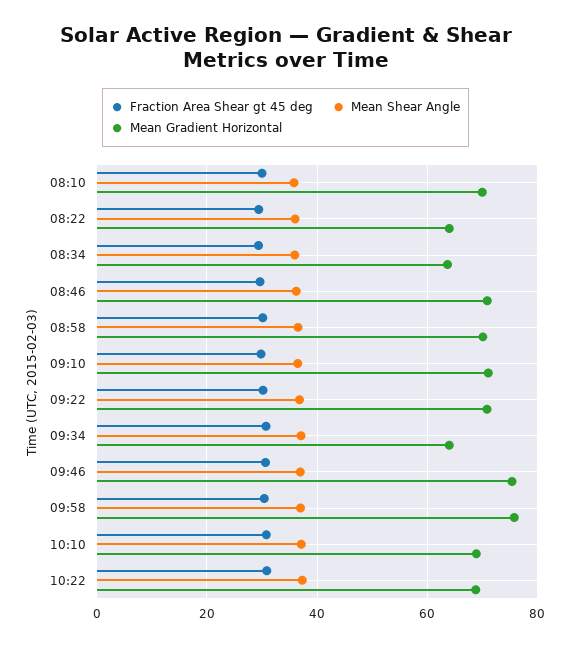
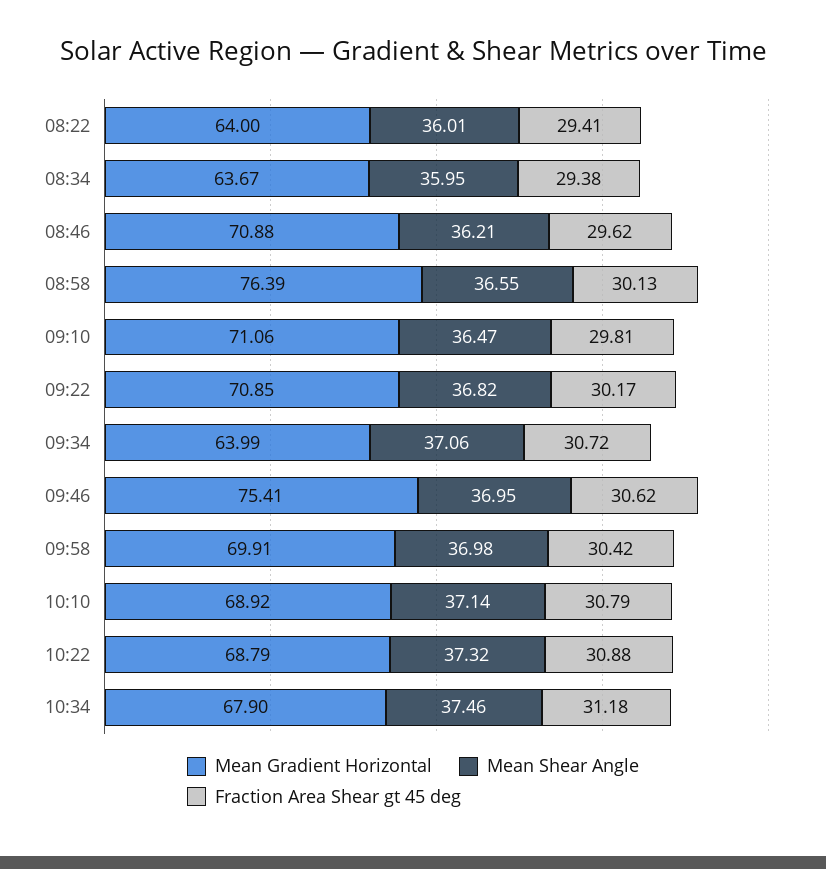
Fraction Area Shear gt 45 deg, 08:10: 30 -> none
Mean Shear Angle, 08:10: 36 -> none
Mean Gradient Horizontal, 08:10: 70 -> none
Mean Gradient Horizontal, 08:58: 70 -> 76.39
Mean Gradient Horizontal, 09:58: 76 -> 69.91
Mean Gradient Horizontal, 10:34: none -> 67.9
Mean Shear Angle, 10:34: none -> 37.46
Fraction Area Shear gt 45 deg, 10:34: none -> 31.18

